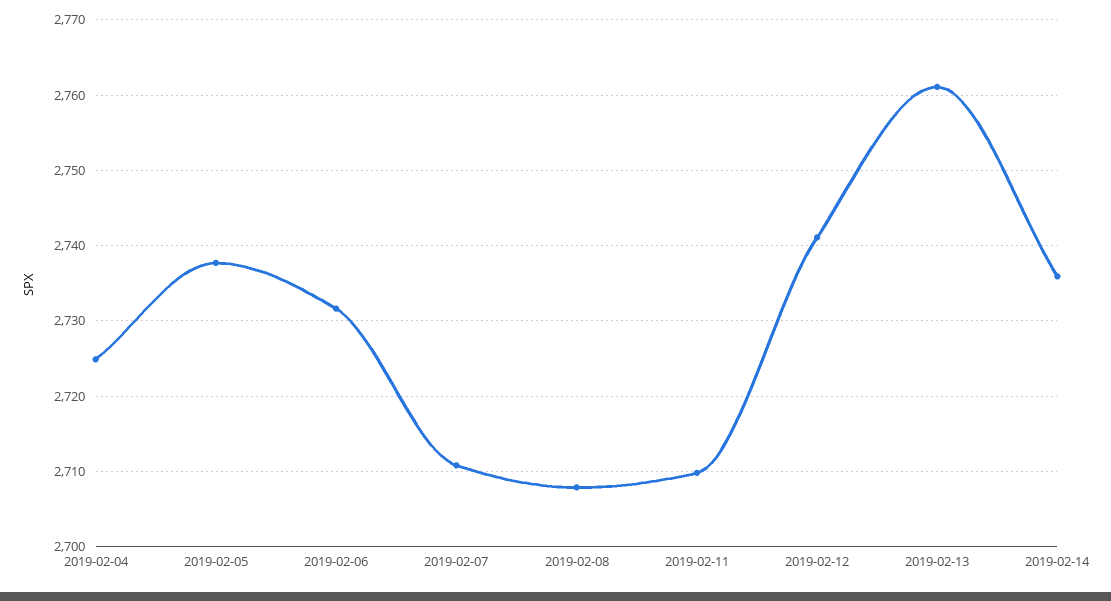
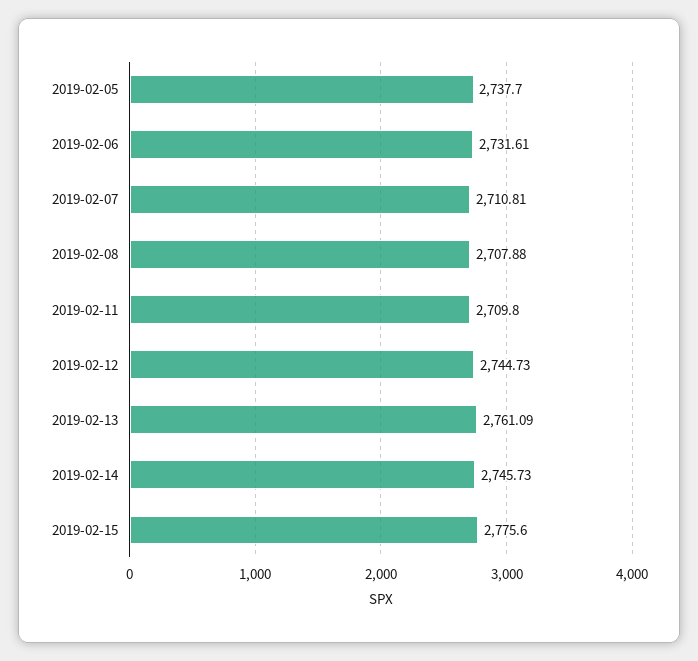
2019-02-04: 2725 -> none
2019-02-12: 2741 -> 2744.73
2019-02-14: 2736 -> 2745.73
2019-02-15: none -> 2775.6

